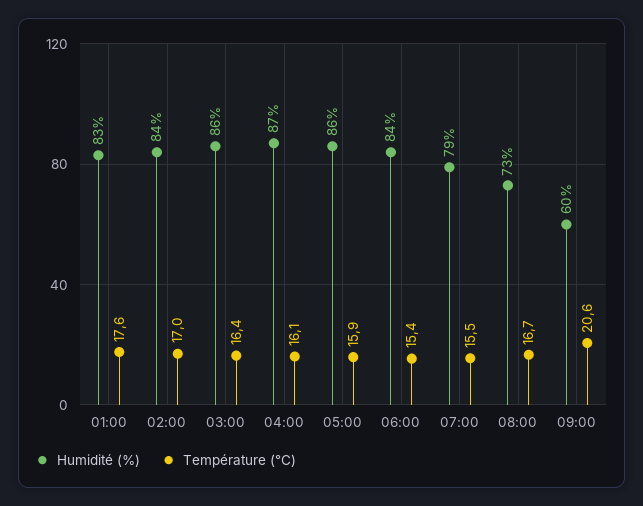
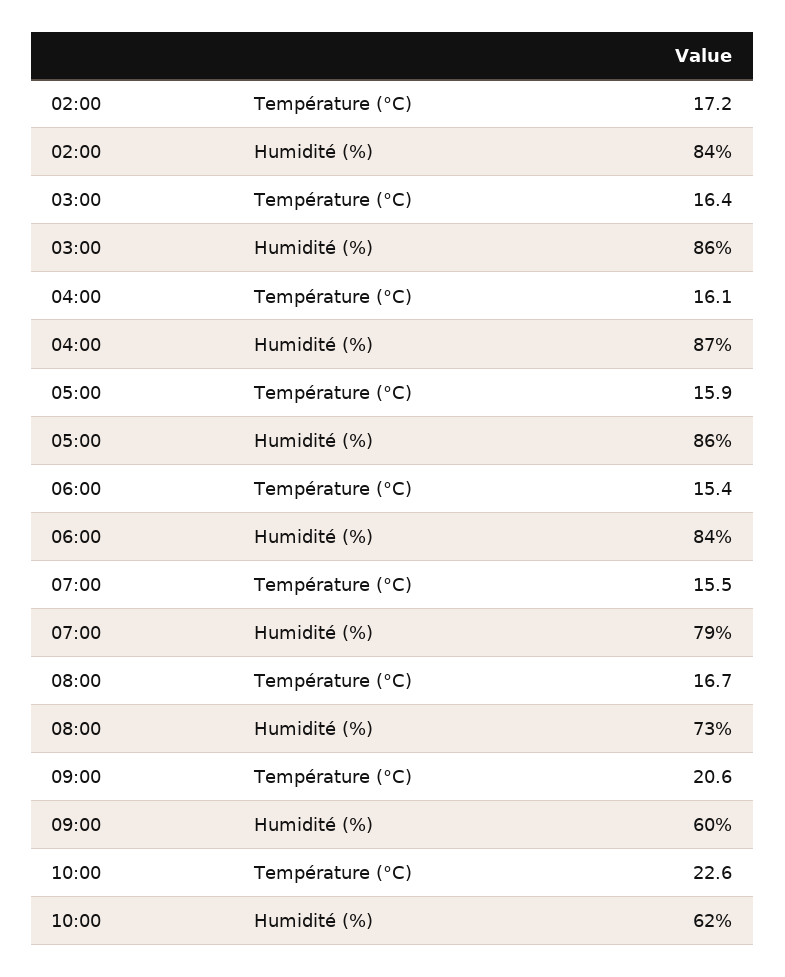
Humidité (%), 01:00: 83 -> none
Température (°C), 01:00: 17.6 -> none
Température (°C), 02:00: 17 -> 17.2
Température (°C), 10:00: none -> 22.6
Humidité (%), 10:00: none -> 62

